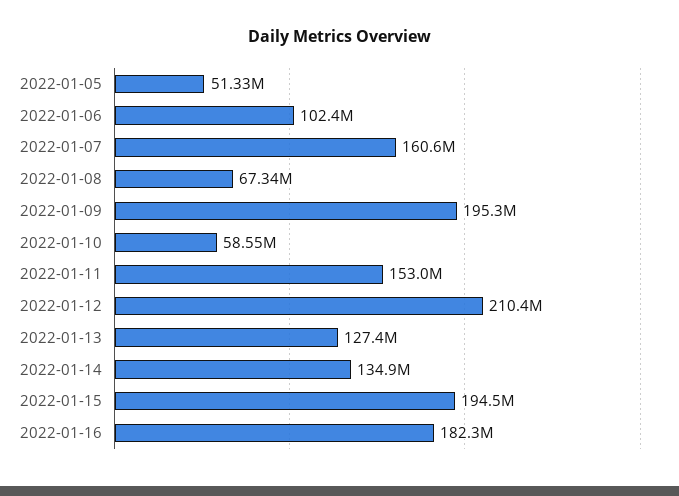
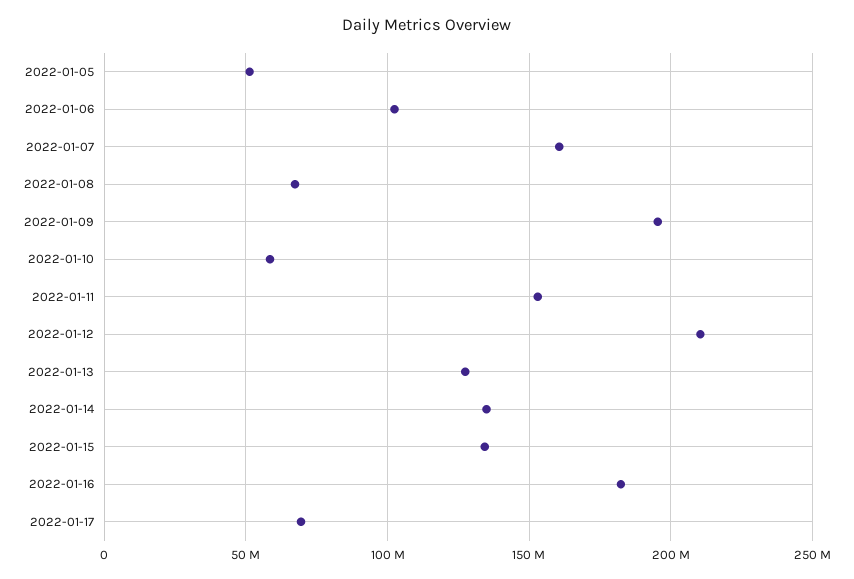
2022-01-15: 194500000 -> 135000000
2022-01-17: none -> 70000000

